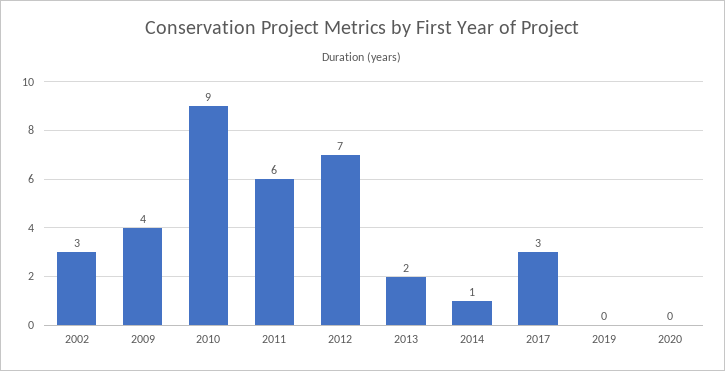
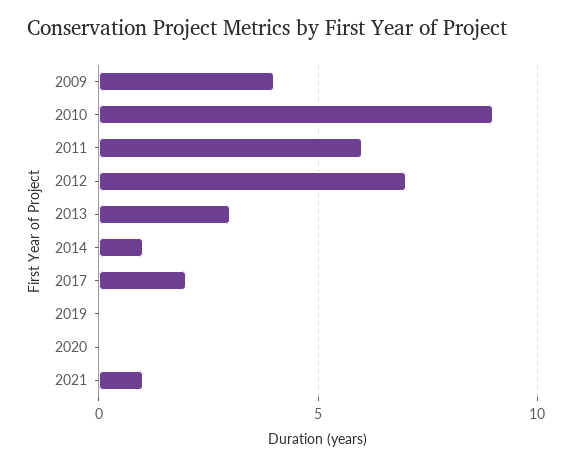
2002: 3 -> none
2013: 2 -> 3
2017: 3 -> 2
2021: none -> 1

